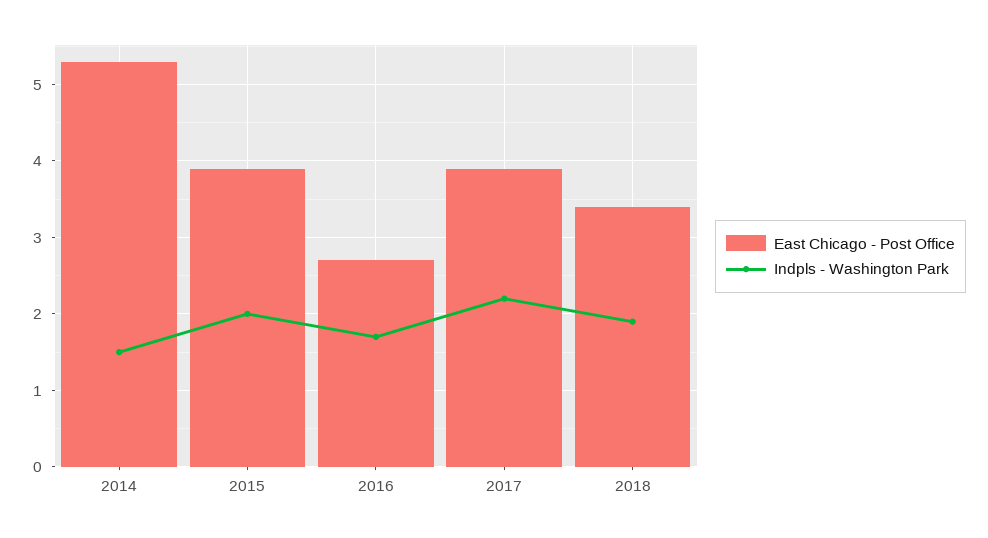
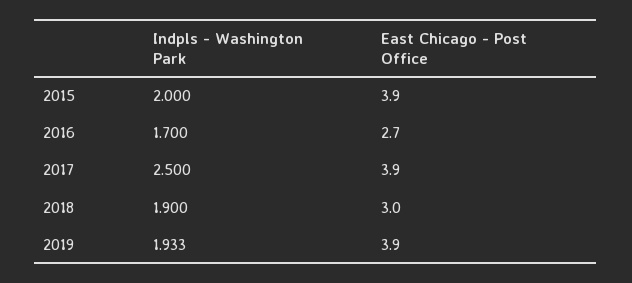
East Chicago - Post Office, 2014: 5.3 -> none
Indpls - Washington Park, 2014: 1.5 -> none
Indpls - Washington Park, 2017: 2.2 -> 2.5
East Chicago - Post Office, 2018: 3.4 -> 3
Indpls - Washington Park, 2019: none -> 1.933
East Chicago - Post Office, 2019: none -> 3.9

